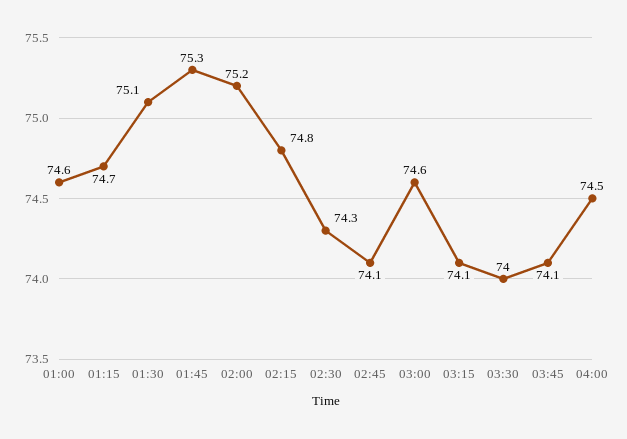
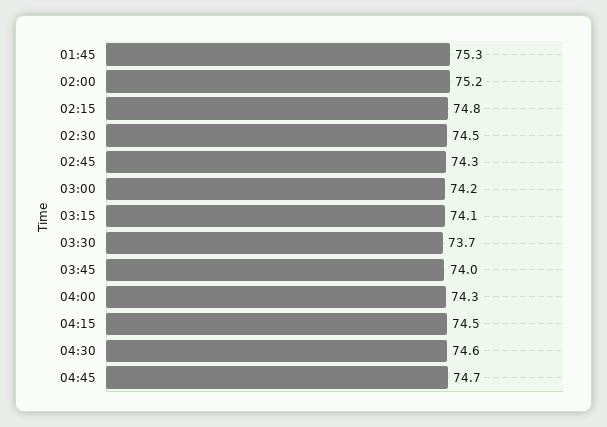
01:00: 74.6 -> none
01:15: 74.7 -> none
01:30: 75.1 -> none
02:30: 74.3 -> 74.5
02:45: 74.1 -> 74.3
03:00: 74.6 -> 74.2
03:30: 74 -> 73.7
03:45: 74.1 -> 74
04:00: 74.5 -> 74.3
04:15: none -> 74.5
04:30: none -> 74.6
04:45: none -> 74.7

